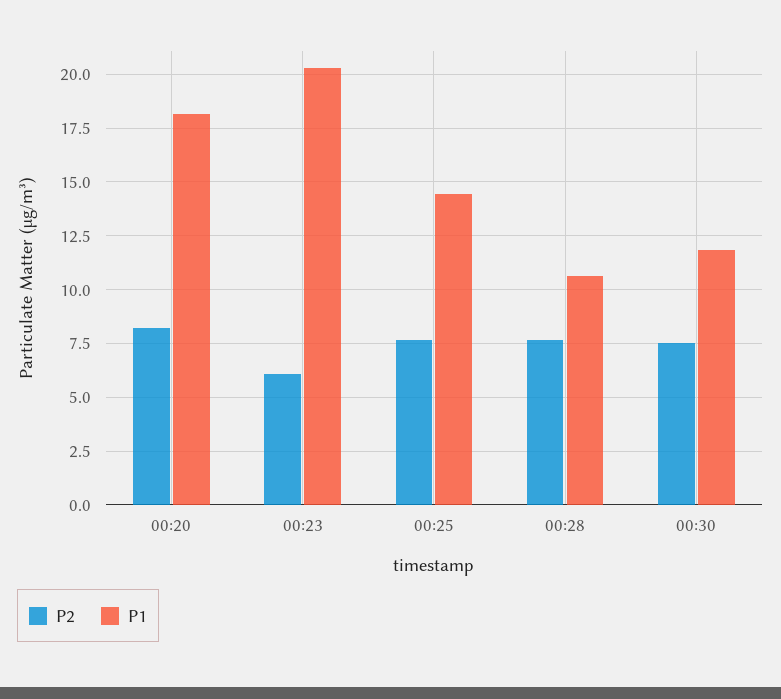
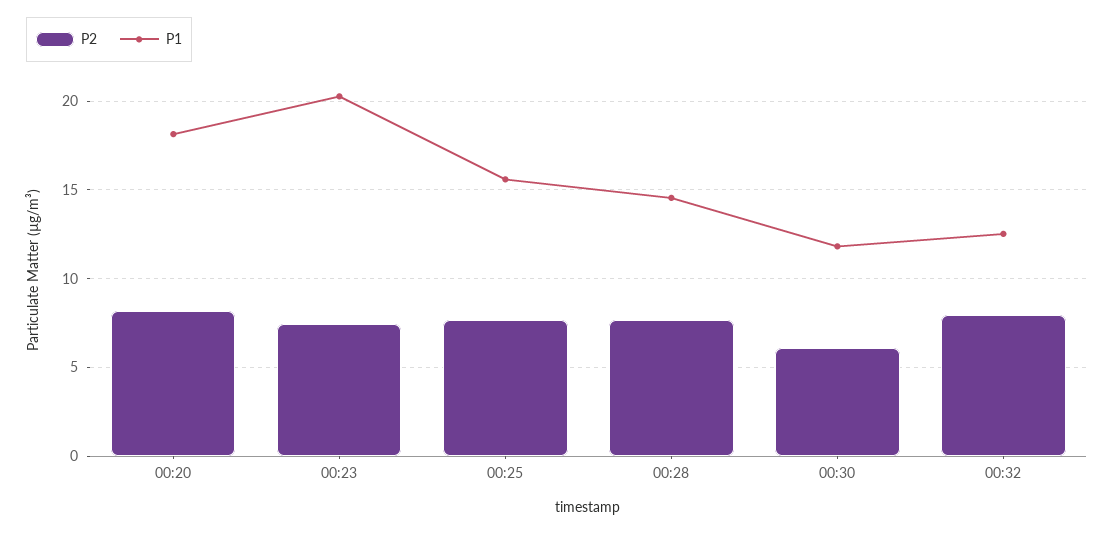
P2, 00:23: 6 -> 7.5
P1, 00:25: 14.5 -> 15.5
P1, 00:28: 10.5 -> 14.5
P2, 00:30: 7.5 -> 6
P2, 00:32: none -> 8
P1, 00:32: none -> 12.5

